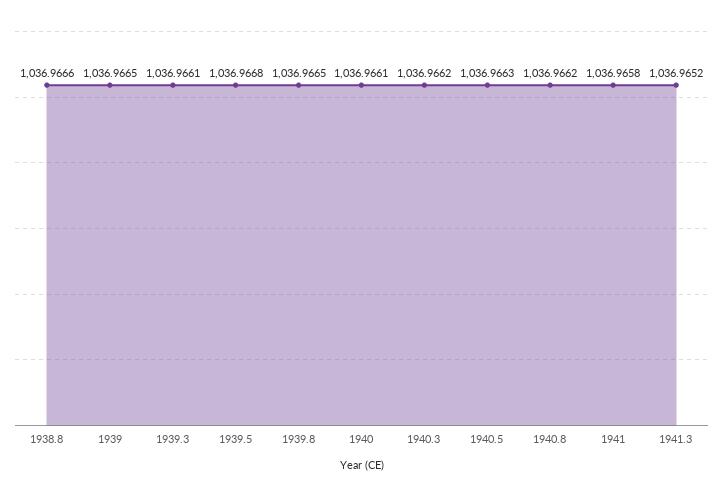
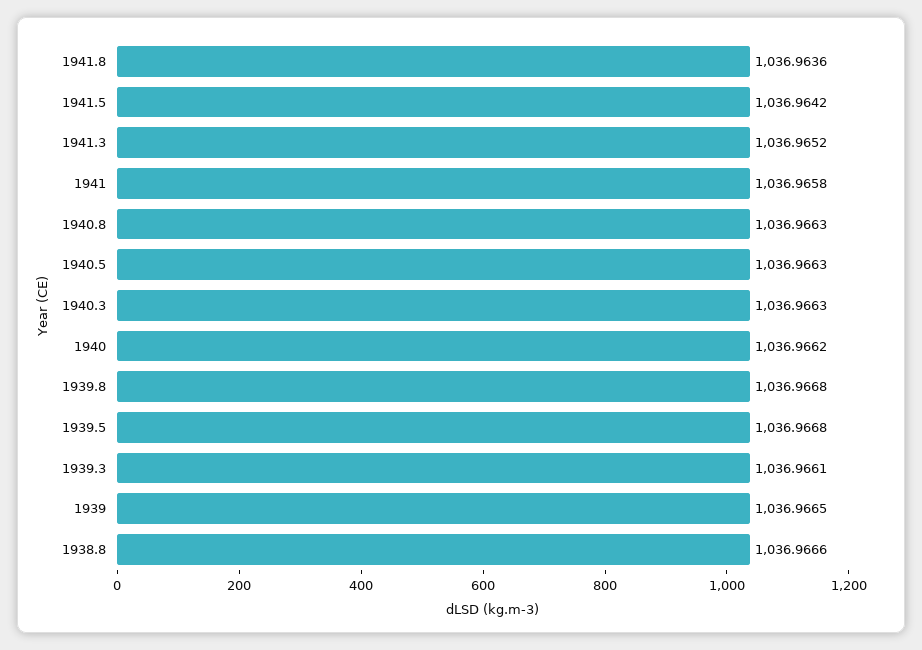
1939.8: 1036.9665 -> 1036.9668
1940: 1036.9661 -> 1036.9662
1940.3: 1036.9662 -> 1036.9663
1940.8: 1036.9662 -> 1036.9663
1941.8: none -> 1036.9636
1941.5: none -> 1036.9642

